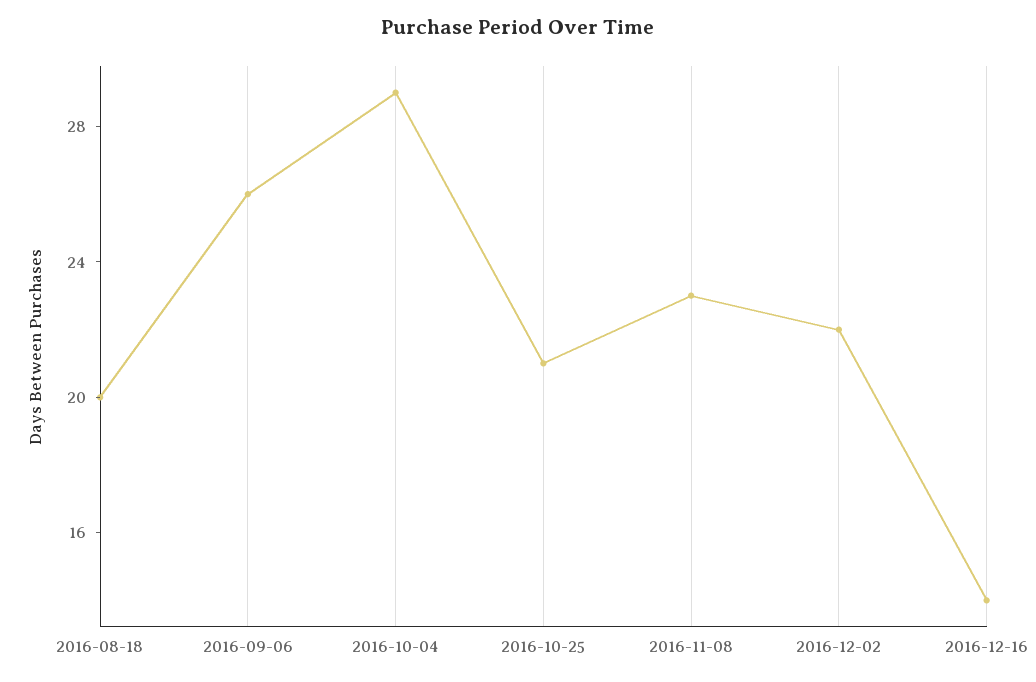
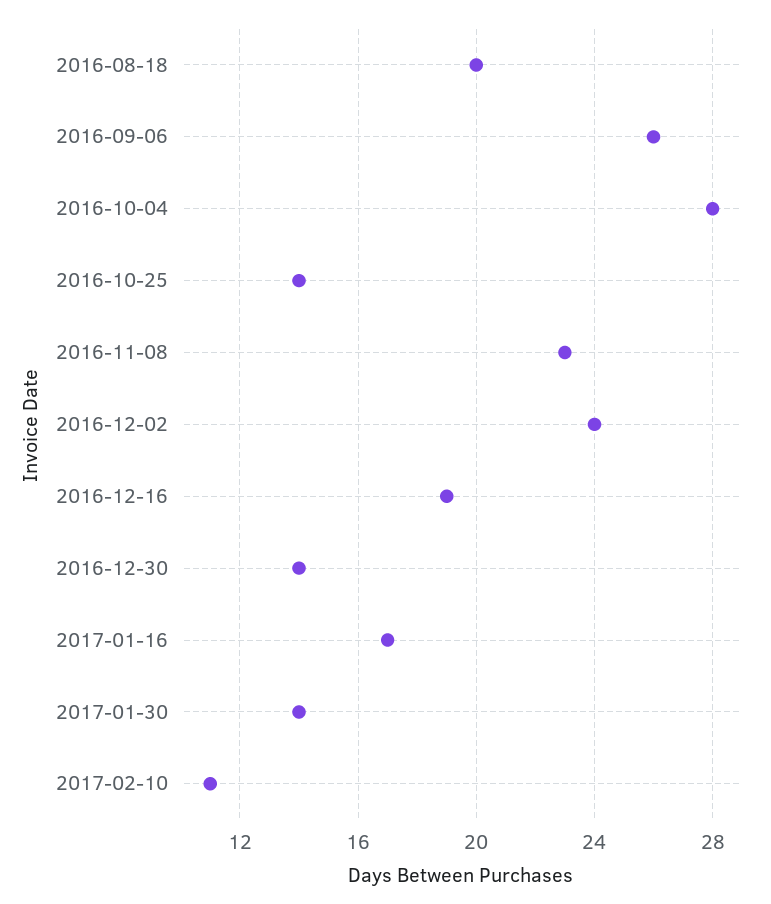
2016-10-04: 29 -> 28
2016-10-25: 21 -> 14
2016-12-02: 22 -> 24
2016-12-16: 14 -> 19
2016-12-30: none -> 14
2017-01-16: none -> 17
2017-01-30: none -> 14
2017-02-10: none -> 11

